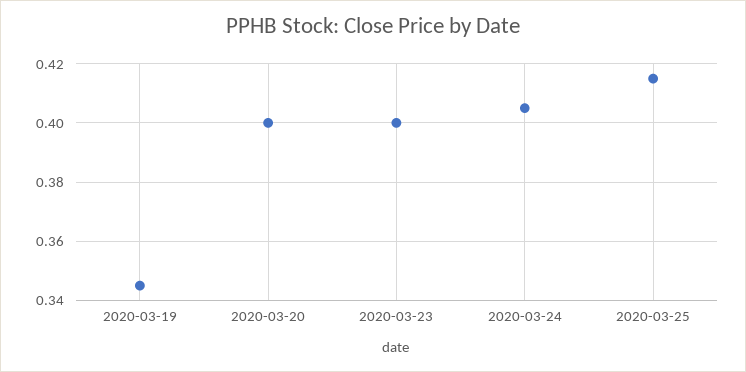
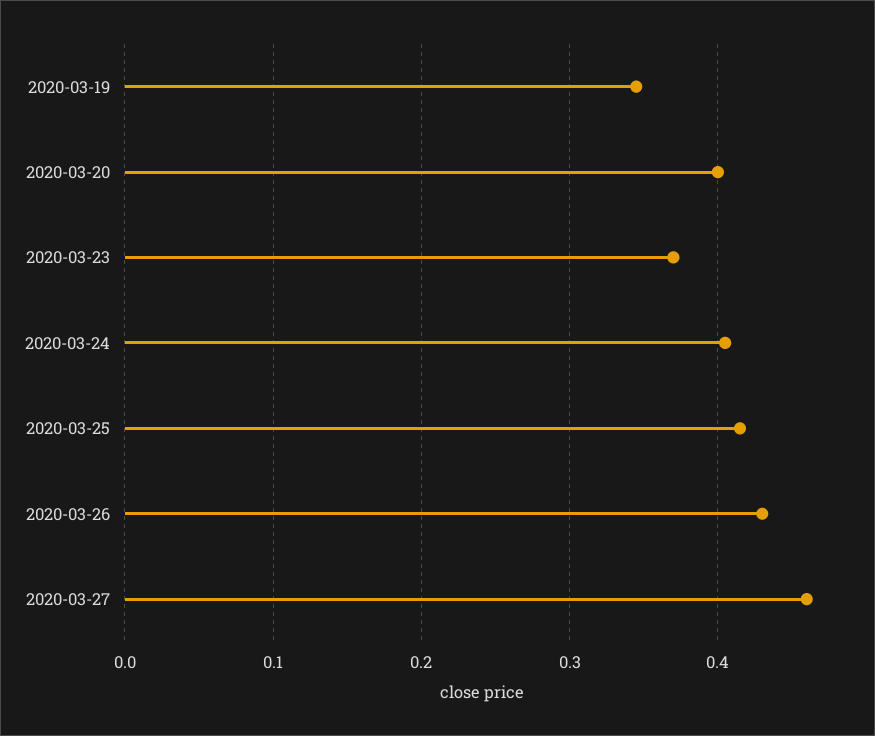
2020-03-23: 0.4 -> 0.37
2020-03-26: none -> 0.43
2020-03-27: none -> 0.46

